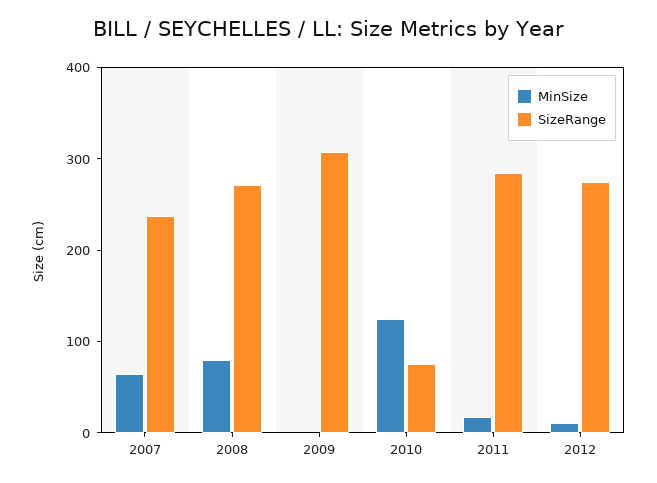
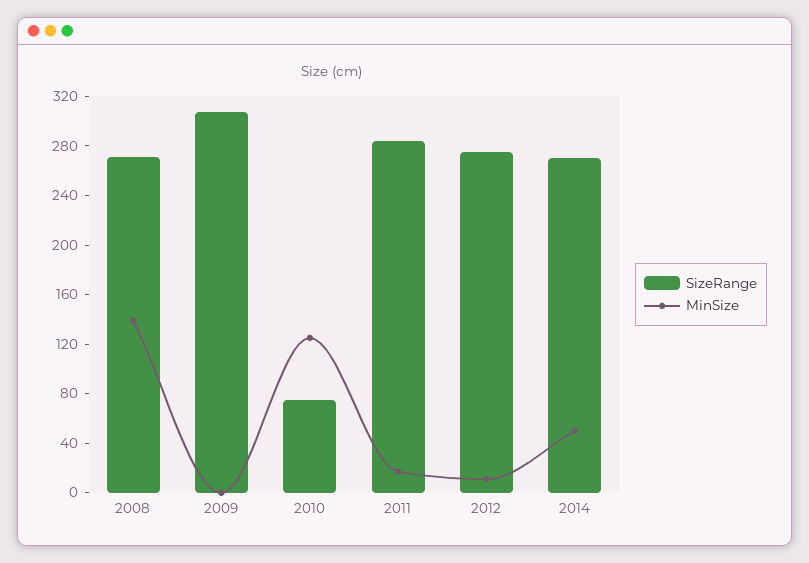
MinSize, 2007: 60 -> none
SizeRange, 2007: 240 -> none
MinSize, 2008: 80 -> 140
SizeRange, 2014: none -> 270
MinSize, 2014: none -> 50

